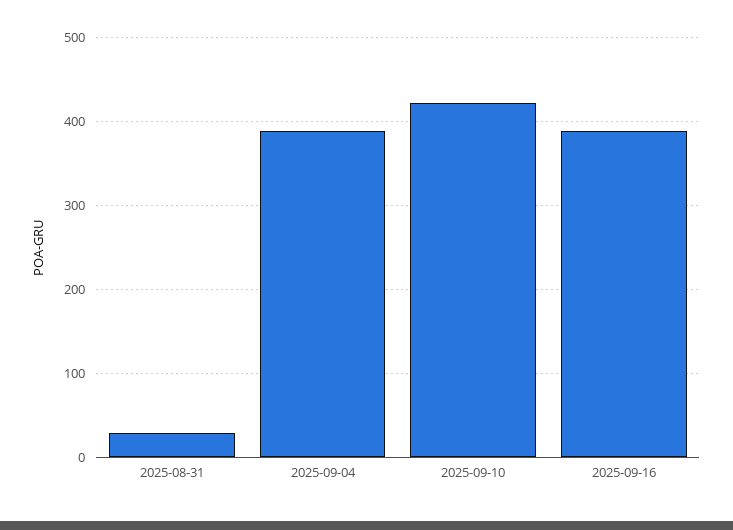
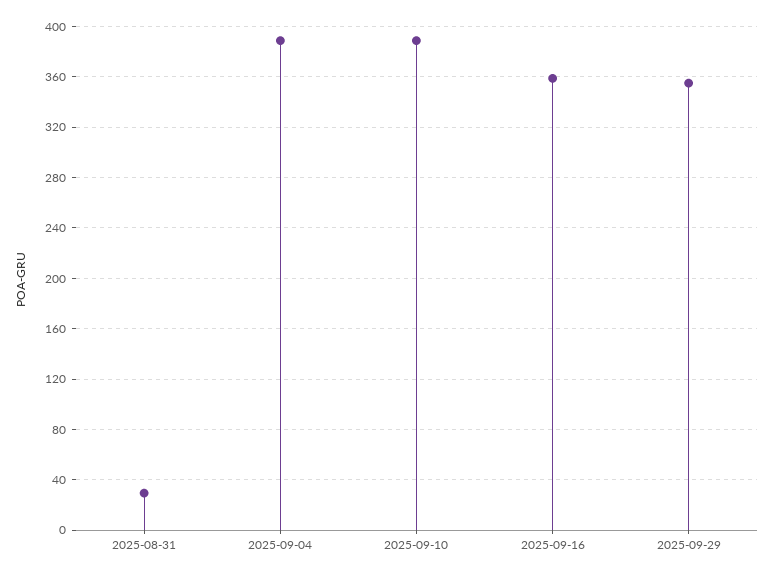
2025-09-10: 420 -> 390
2025-09-16: 390 -> 360
2025-09-29: none -> 355

